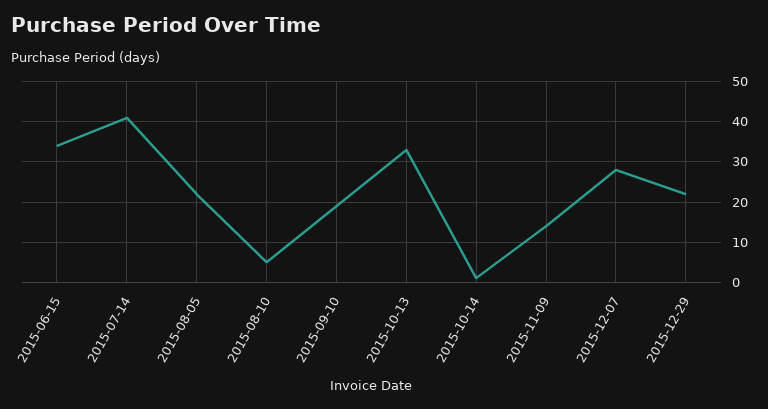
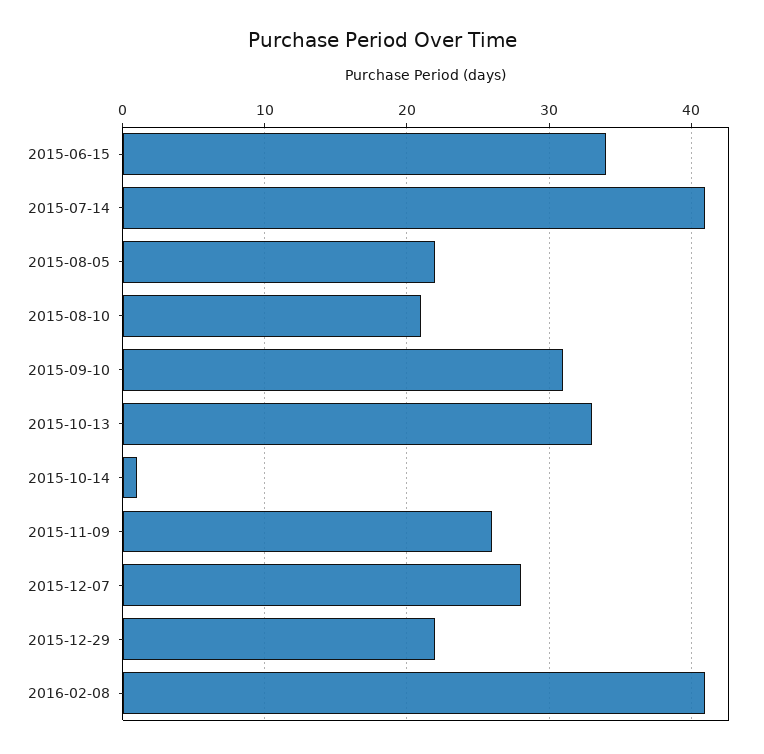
2015-08-10: 5 -> 21
2015-09-10: 20 -> 31
2015-11-09: 15 -> 26
2016-02-08: none -> 41

